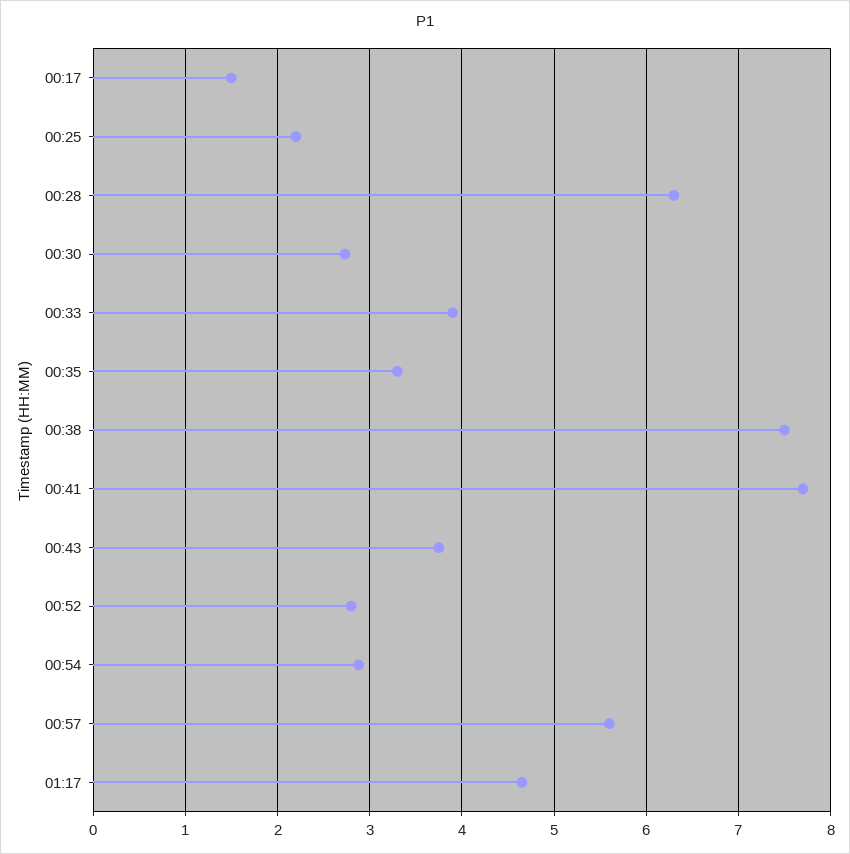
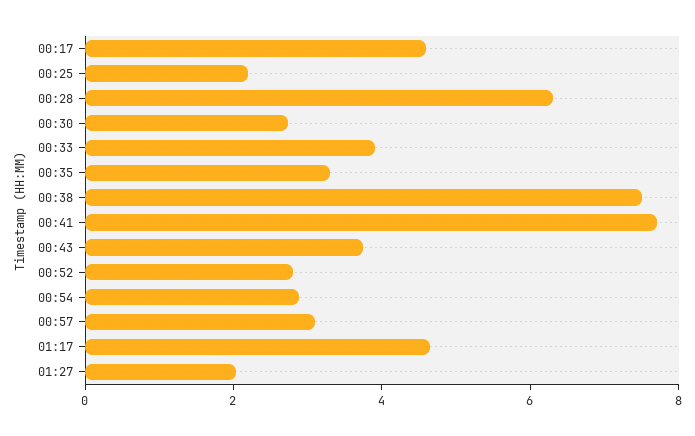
00:17: 1.5 -> 4.5
00:57: 5.6 -> 3
01:27: none -> 2

